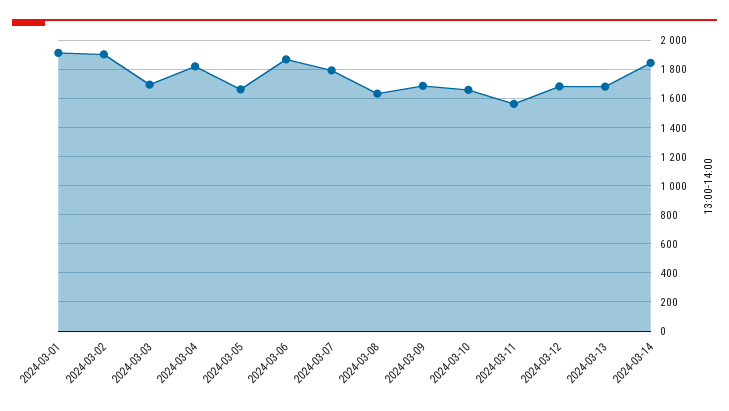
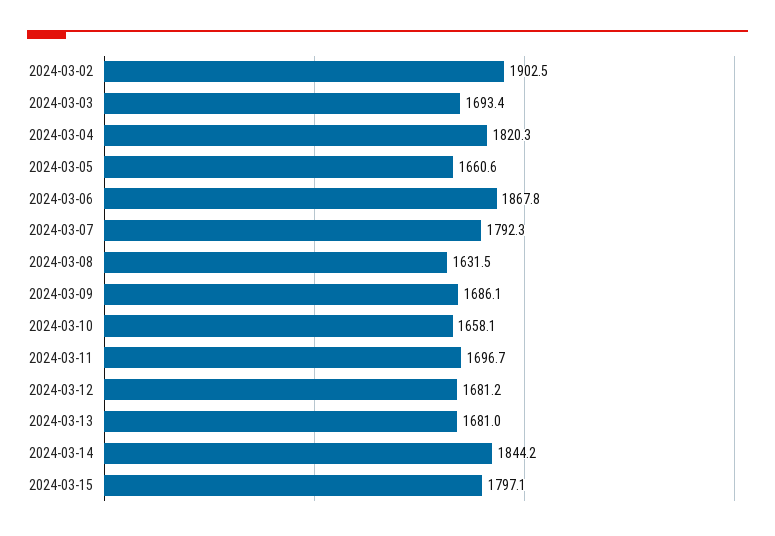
2024-03-01: 1900 -> none
2024-03-11: 1550 -> 1696.7
2024-03-15: none -> 1797.1

